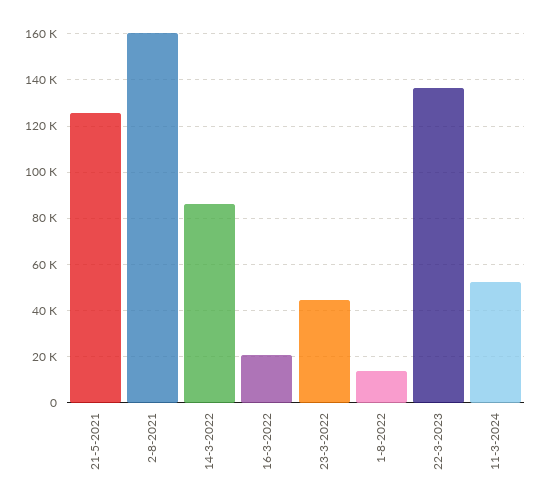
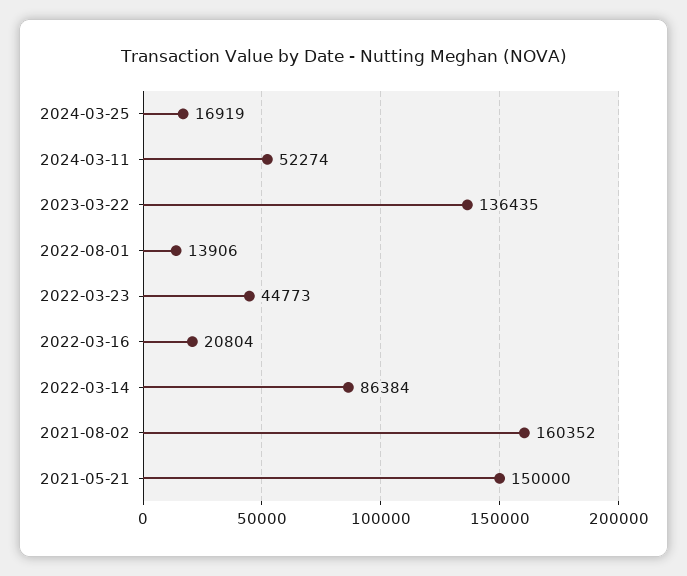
21-5-2021: 125000 -> 150000
2024-03-25: none -> 16919

